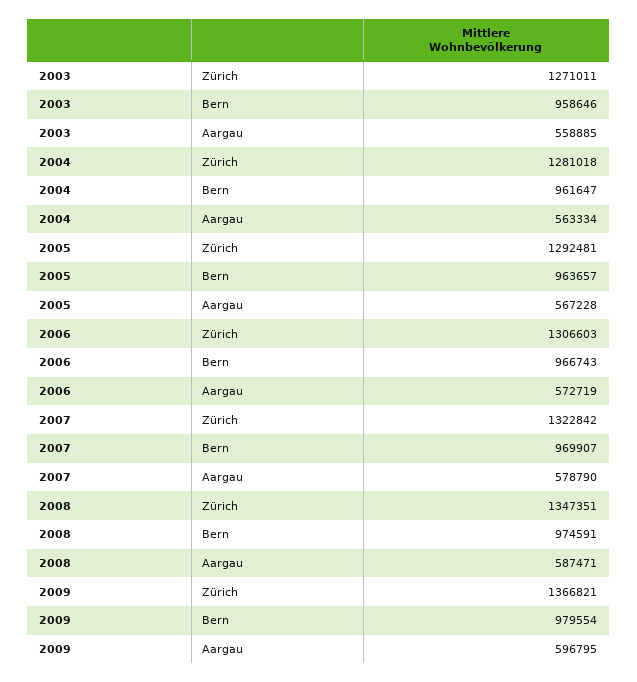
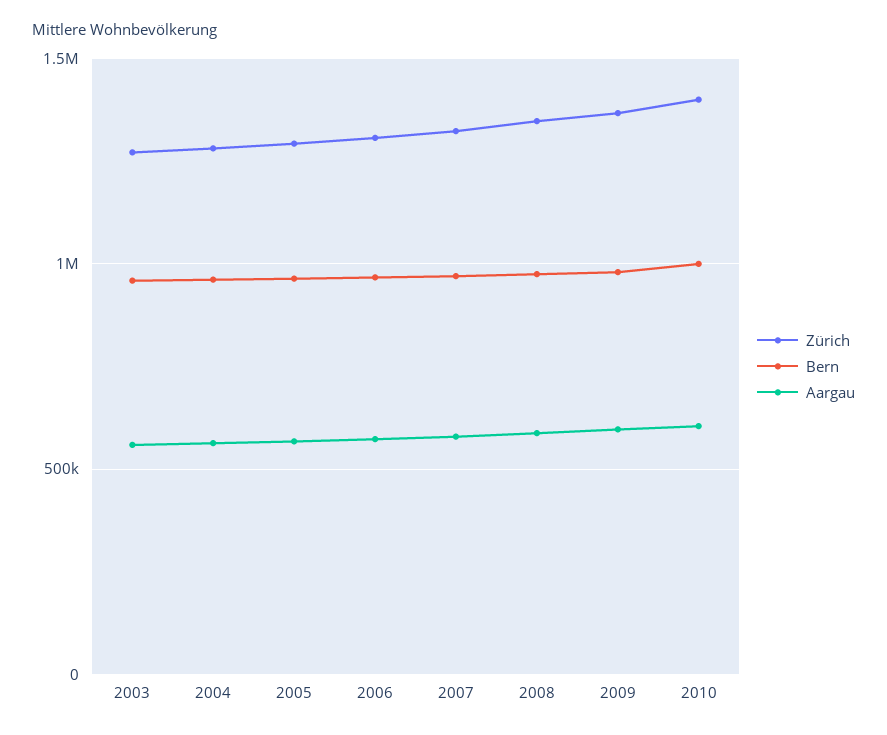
Zürich, 2010: none -> 1400000
Bern, 2010: none -> 1000000
Aargau, 2010: none -> 600000

